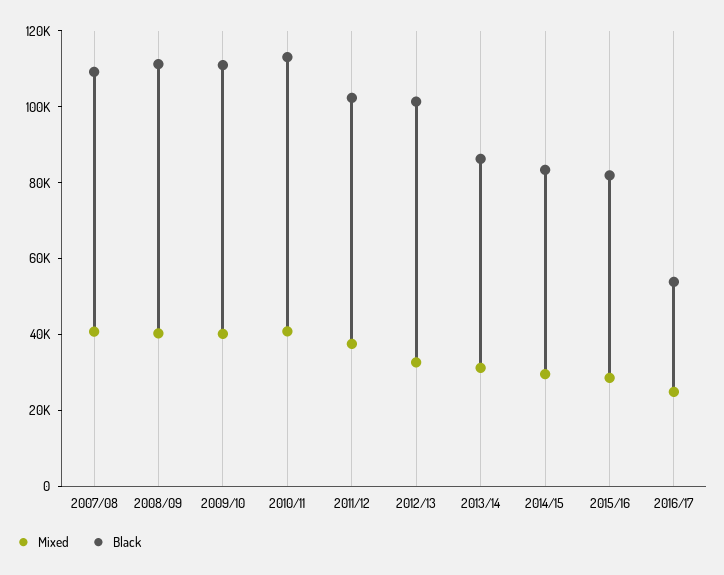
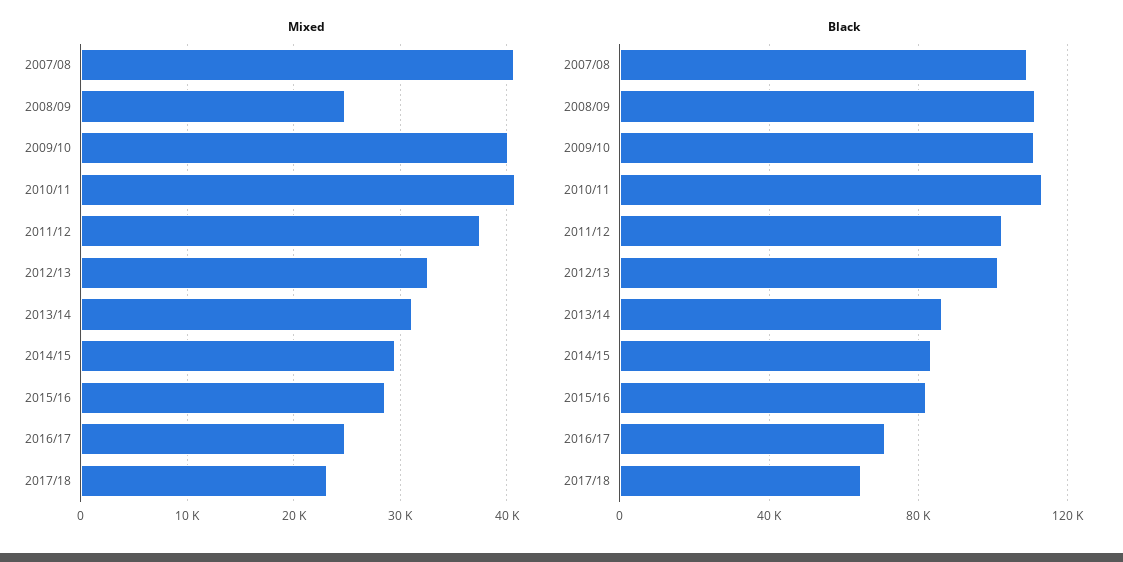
Mixed, 2008/09: 40000 -> 25000
Black, 2016/17: 55000 -> 70000
Mixed, 2017/18: none -> 23000
Black, 2017/18: none -> 65000

